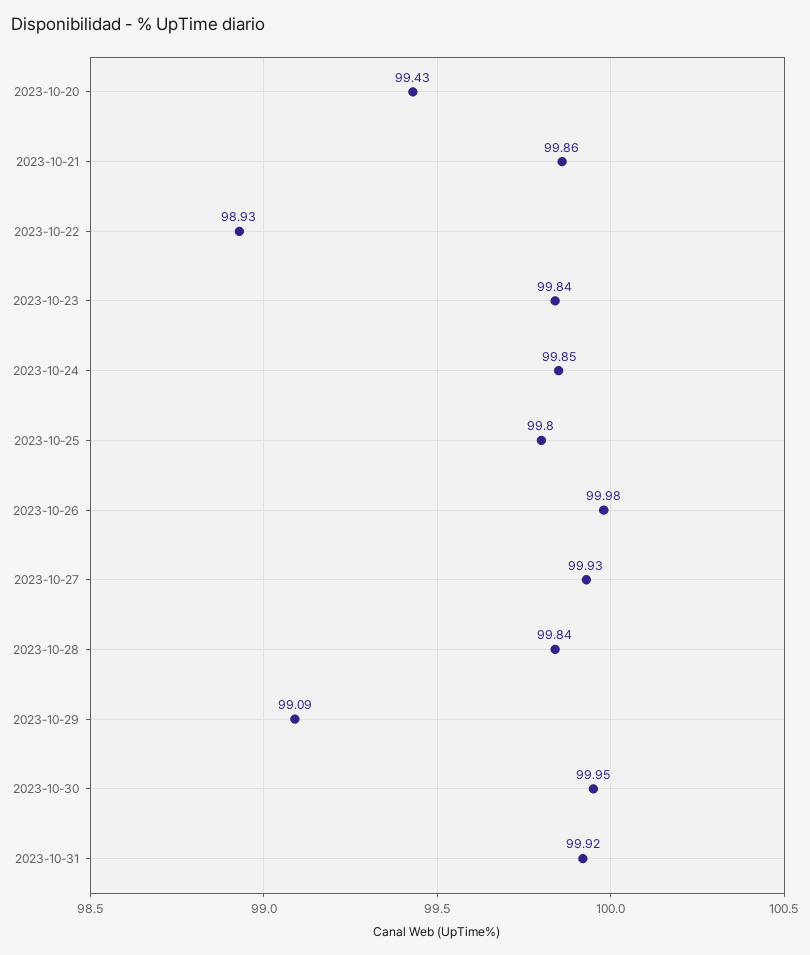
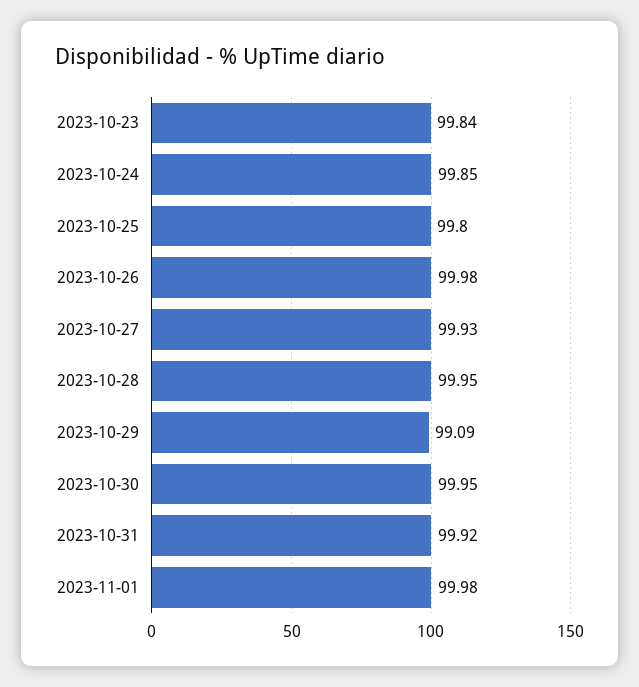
2023-10-20: 99.43 -> none
2023-10-21: 99.86 -> none
2023-10-22: 98.93 -> none
2023-10-28: 99.84 -> 99.95
2023-11-01: none -> 99.98

